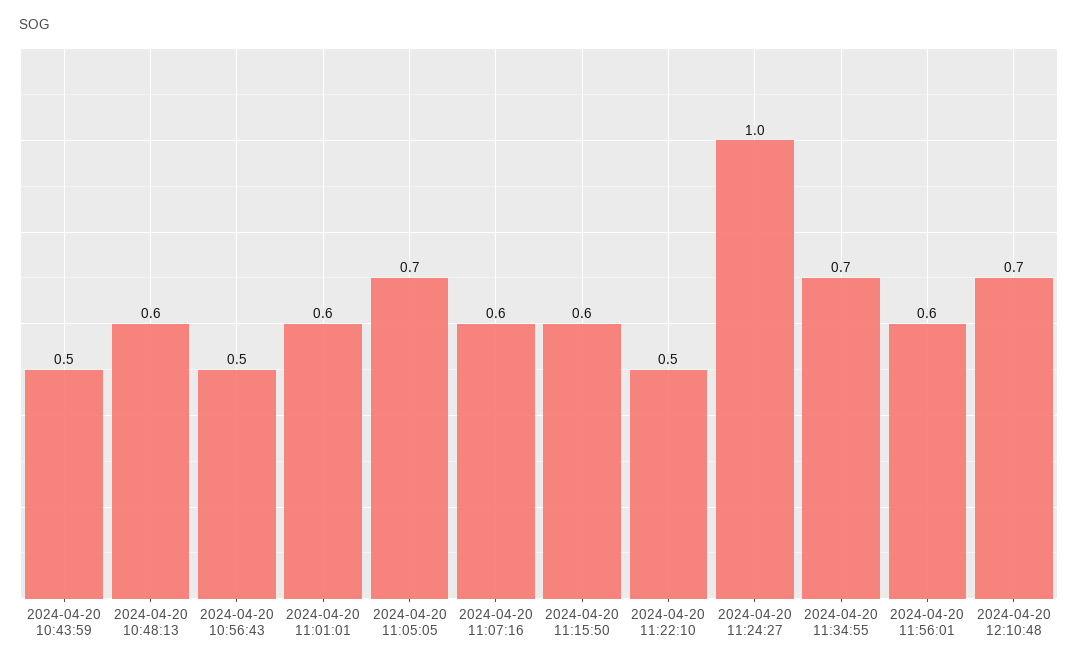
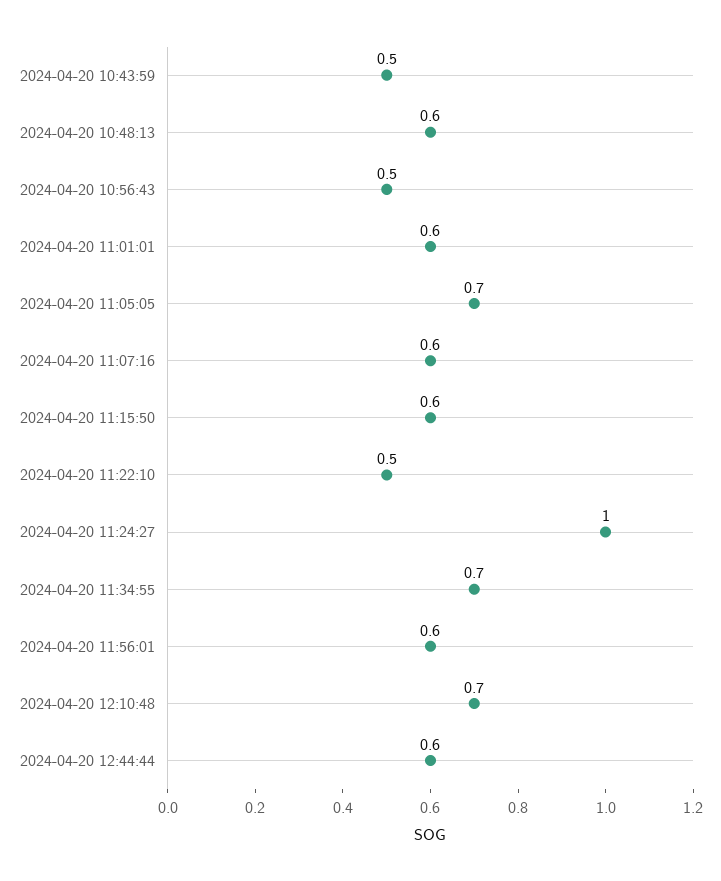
2024-04-20 12:44:44: none -> 0.6

